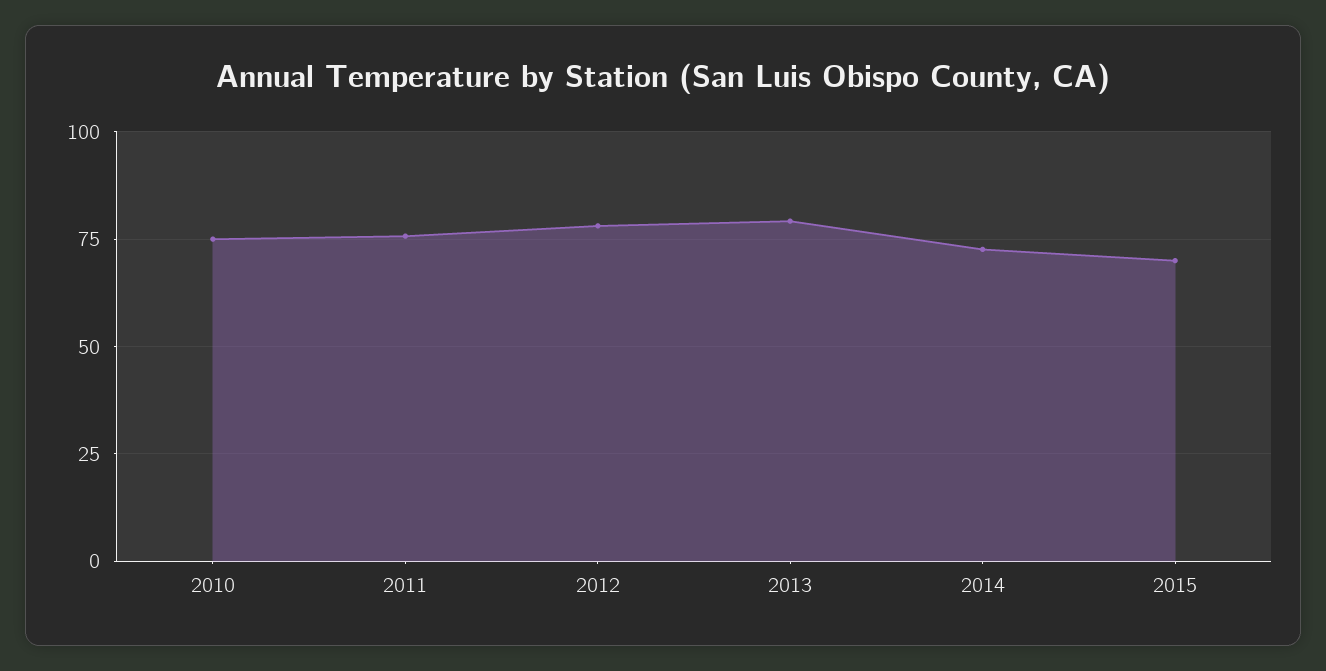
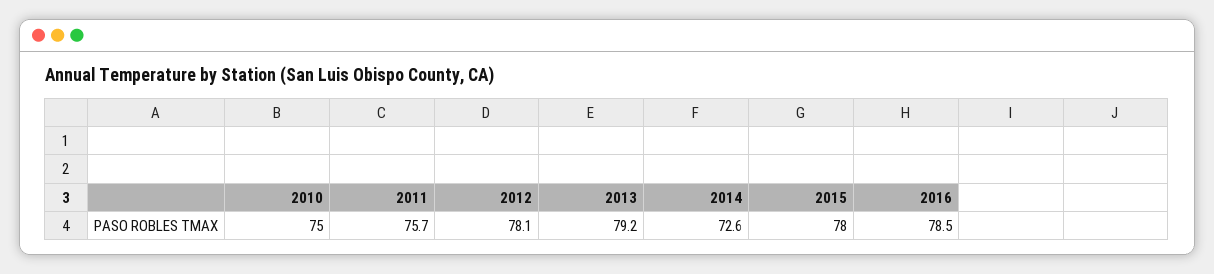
2015: 70 -> 78
2016: none -> 78.5

